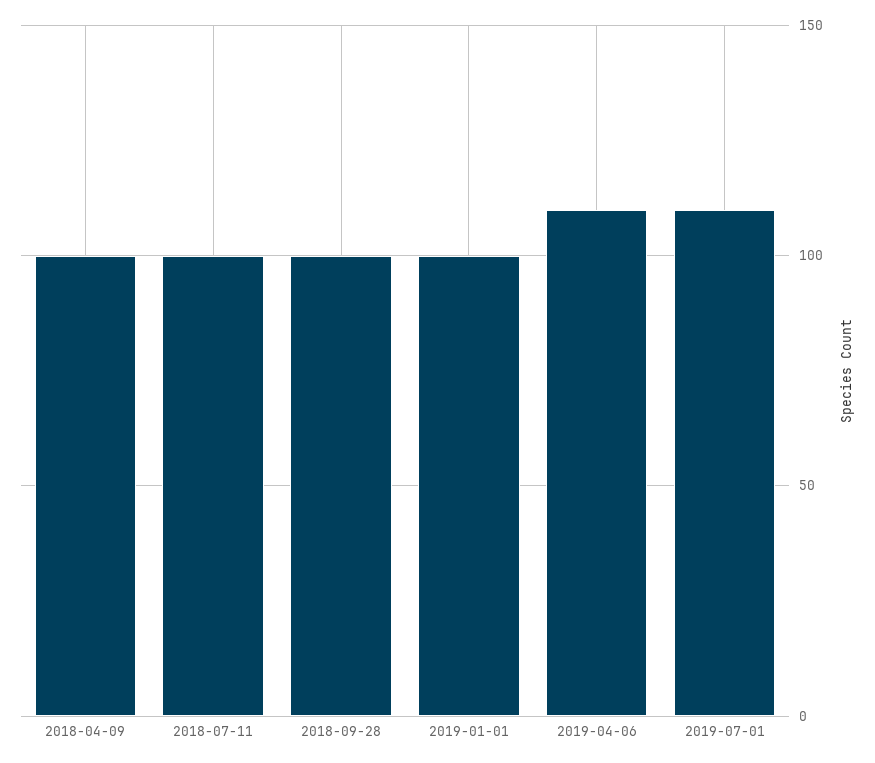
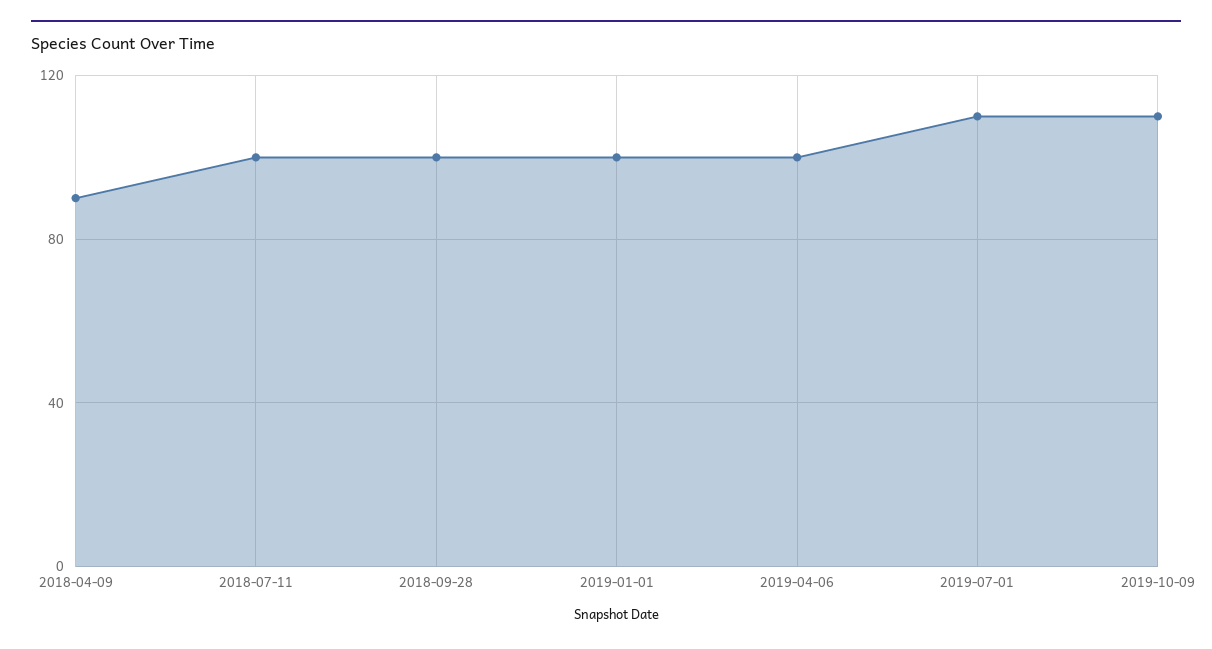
2018-04-09: 100 -> 90
2019-04-06: 110 -> 100
2019-10-09: none -> 110

